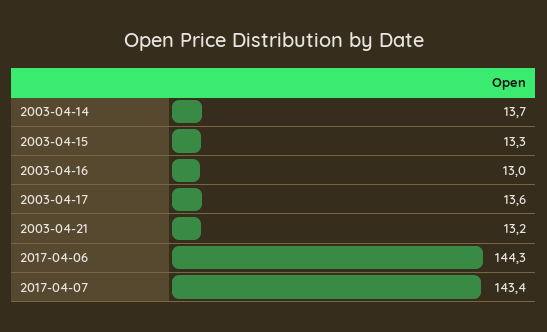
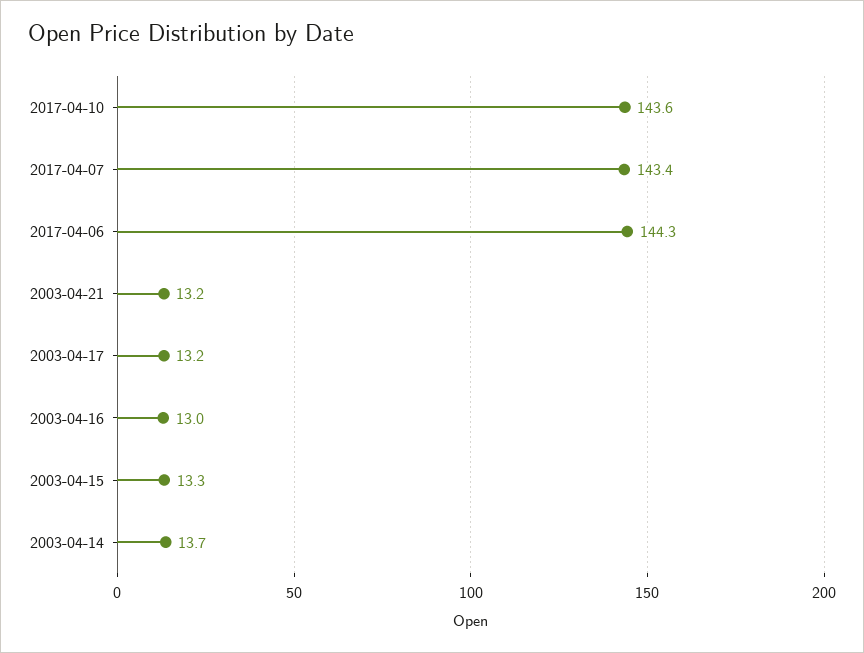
2003-04-17: 13.6 -> 13.2
2017-04-10: none -> 143.6

